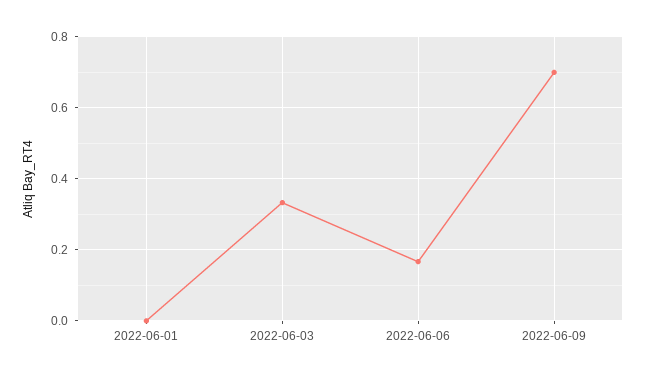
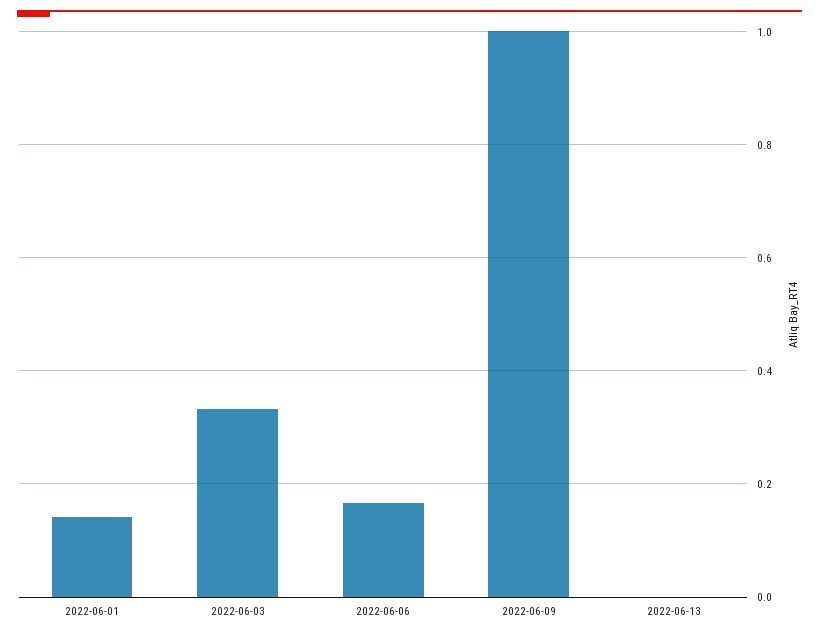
2022-06-01: 0 -> 0.14
2022-06-09: 0.7 -> 1
2022-06-13: none -> 0

